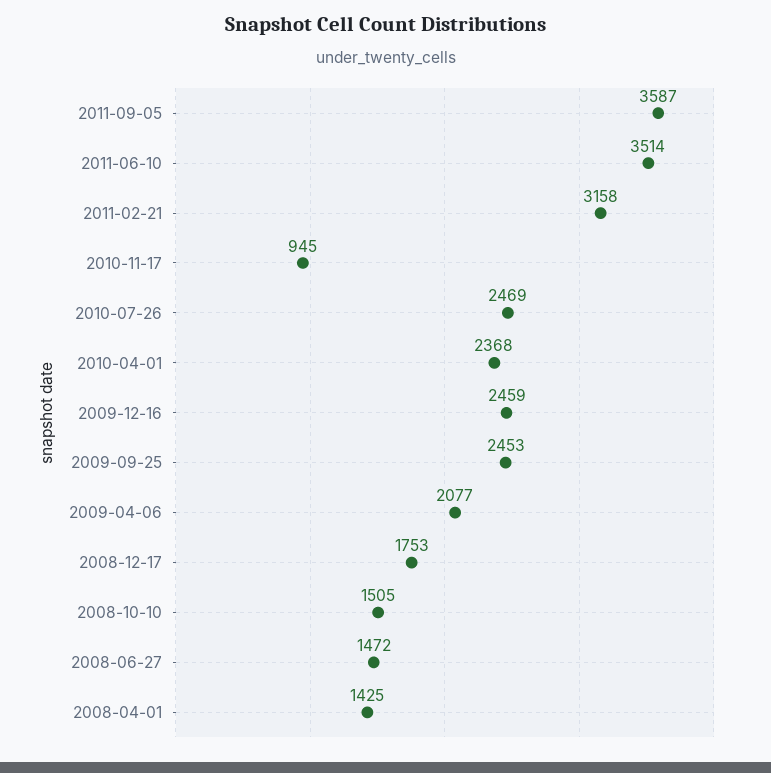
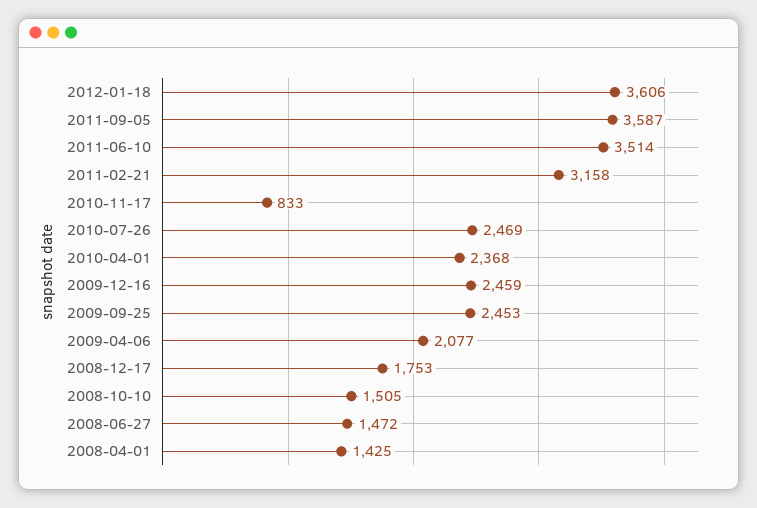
2010-11-17: 945 -> 833
2012-01-18: none -> 3606

